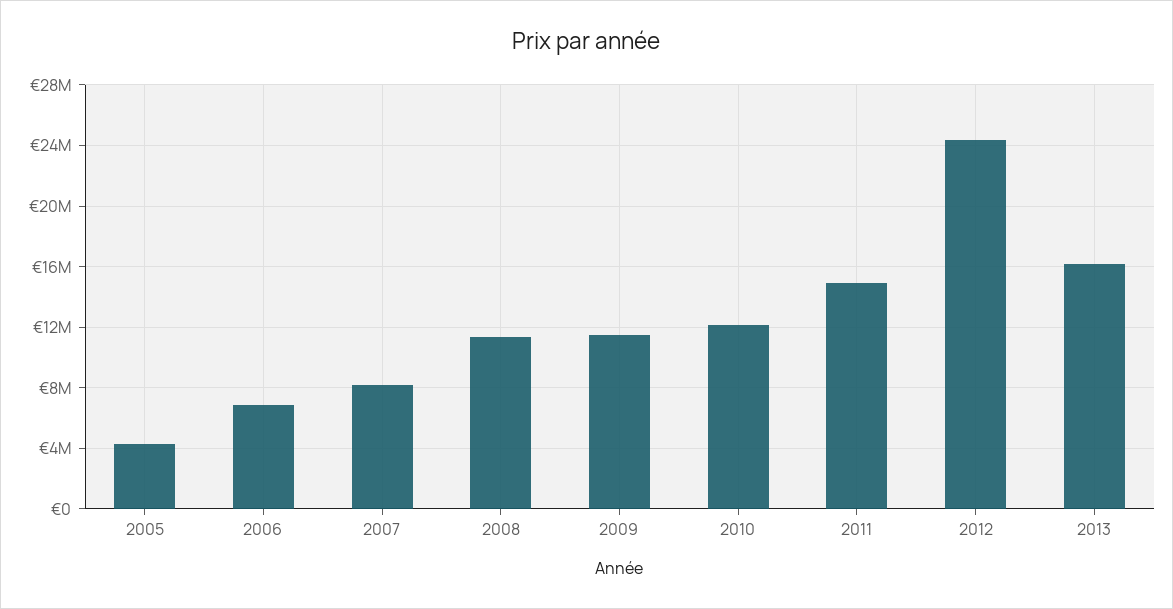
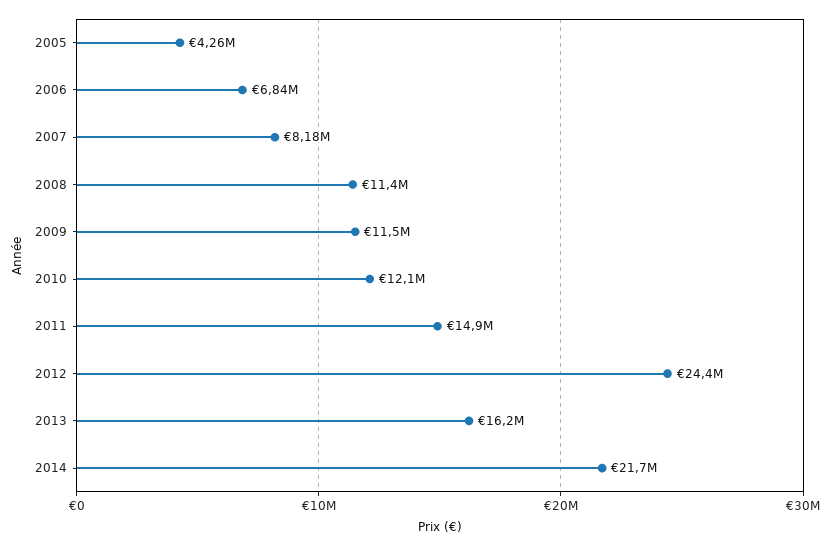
2014: none -> 21700000

